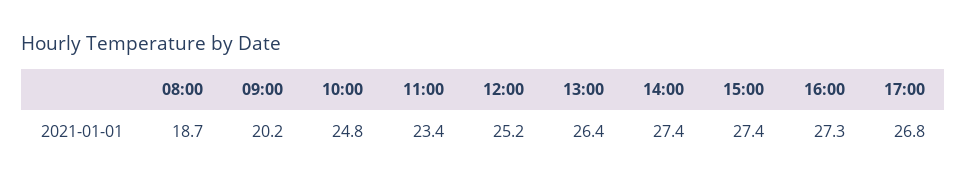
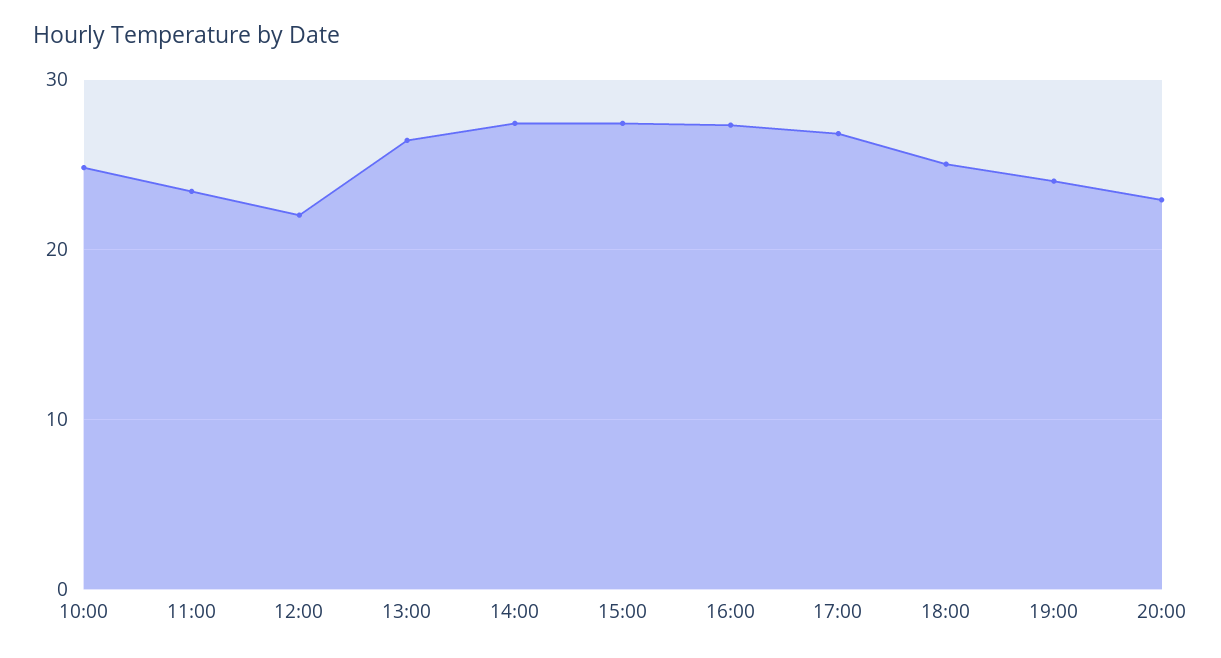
08:00: 18.7 -> none
09:00: 20.2 -> none
12:00: 25.2 -> 22
18:00: none -> 25
19:00: none -> 24
20:00: none -> 23

